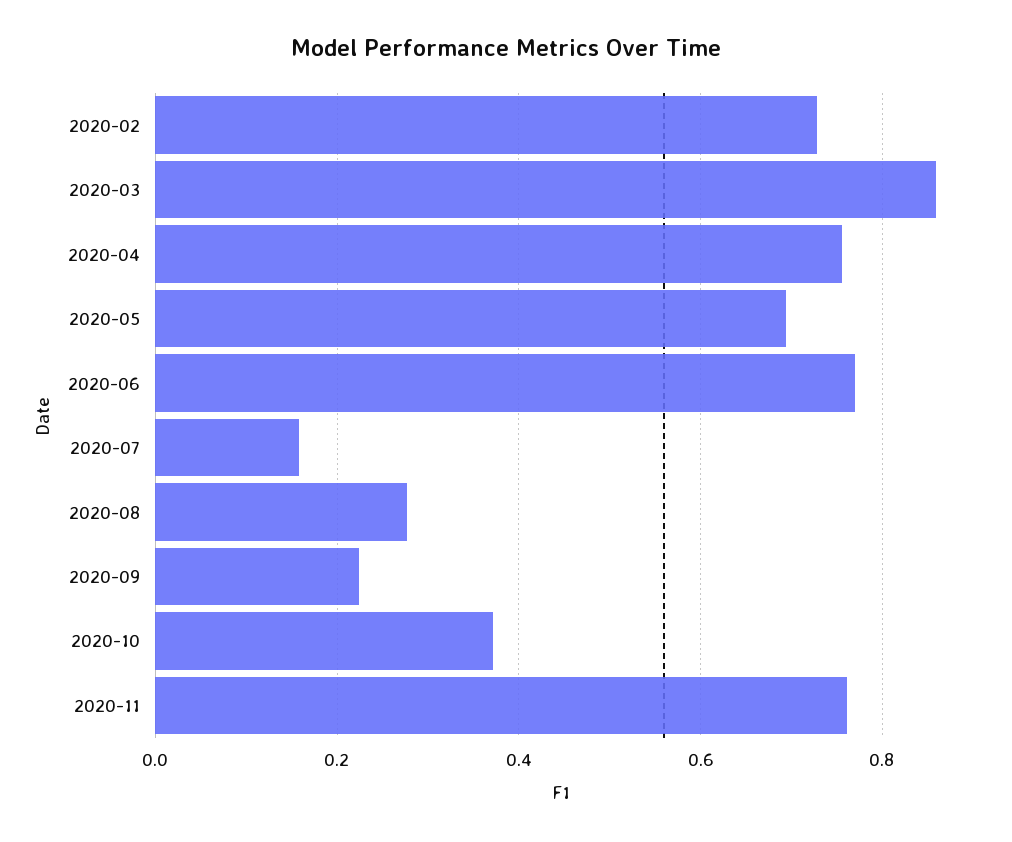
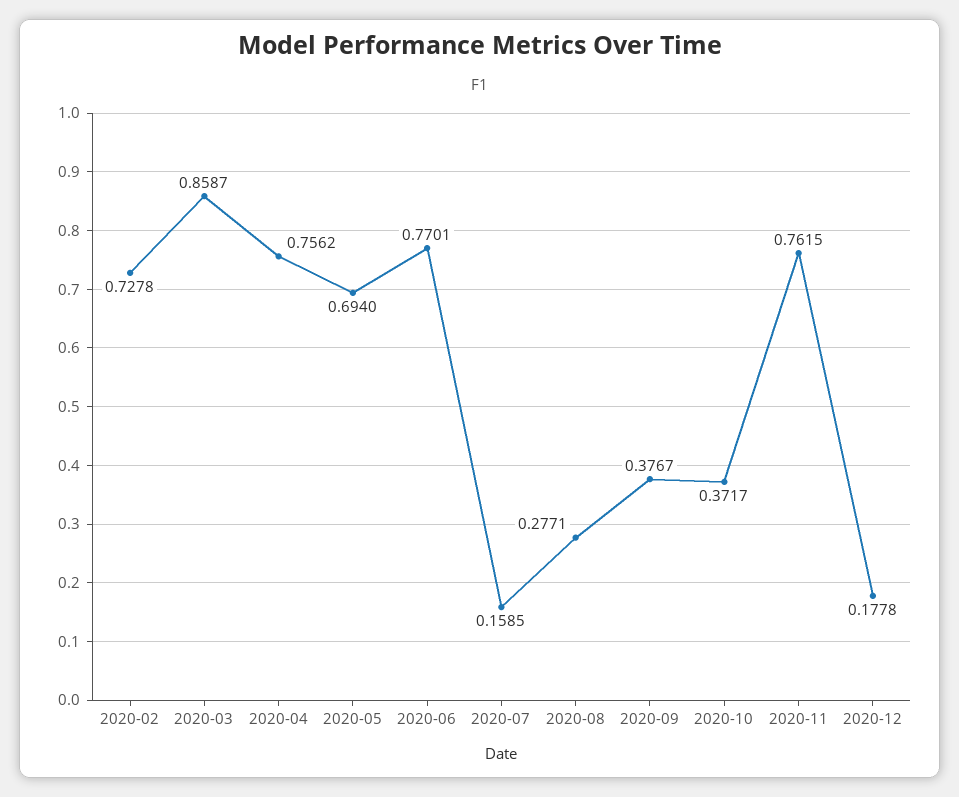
2020-09: 0.22 -> 0.3767
2020-12: none -> 0.1778

